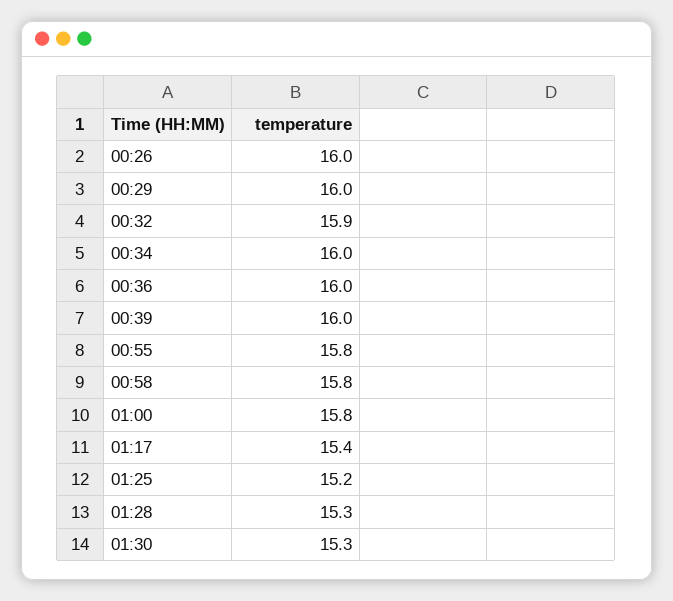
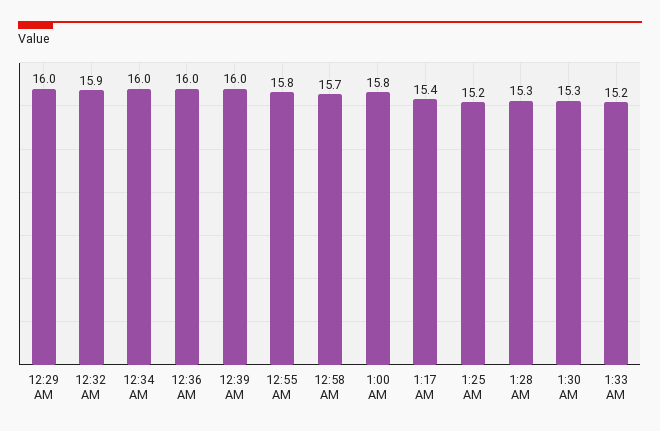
00:26: 16 -> none
00:58: 15.8 -> 15.7
1:33 AM: none -> 15.2

